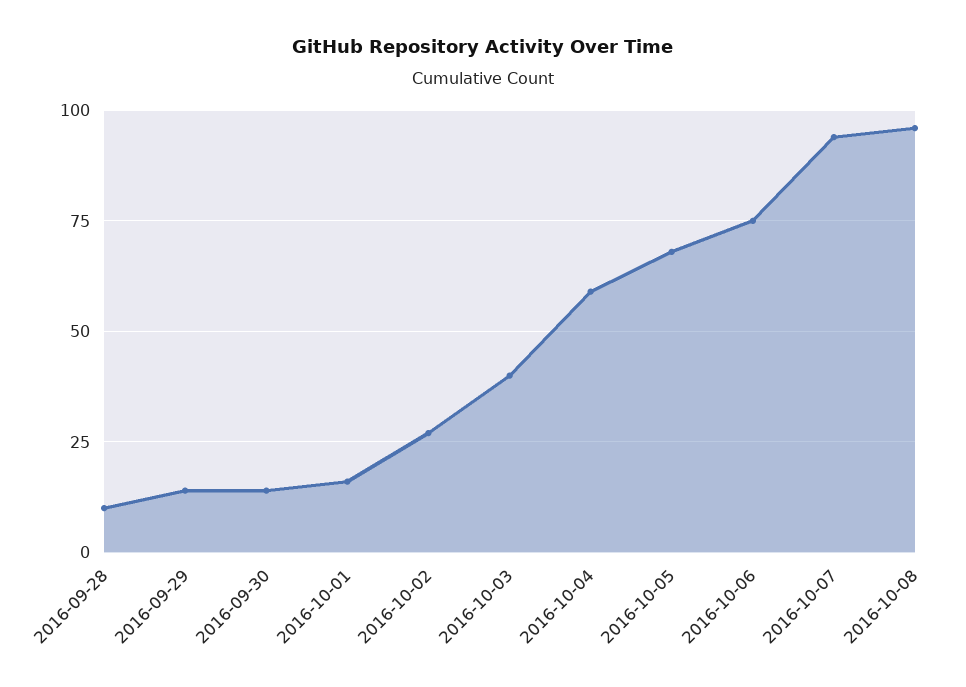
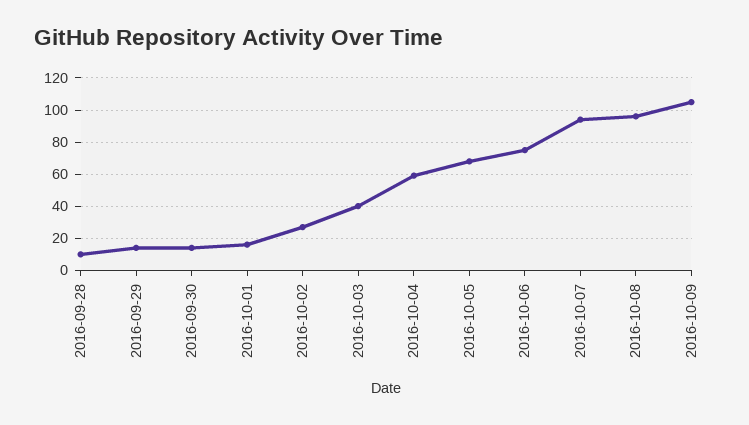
2016-10-09: none -> 105

